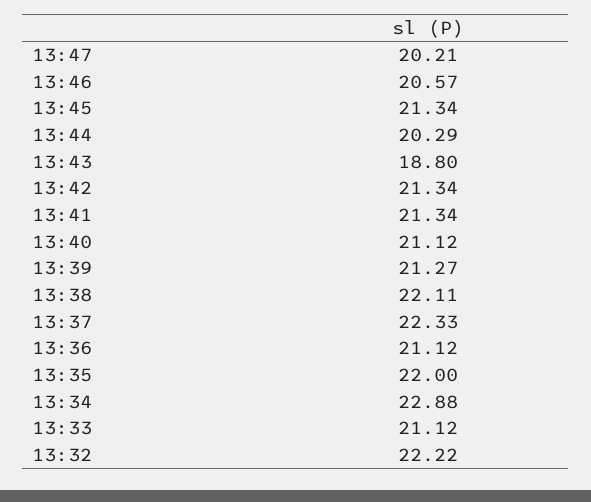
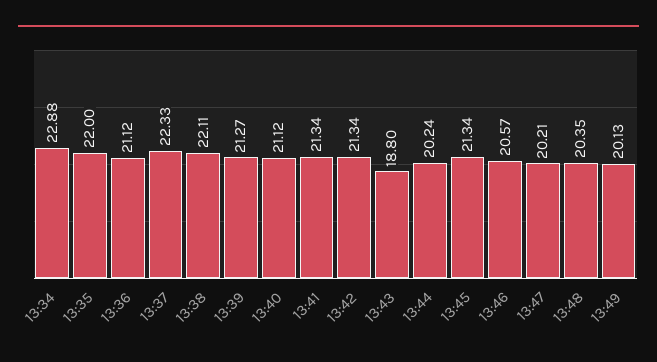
13:44: 20.29 -> 20.24
13:33: 21.12 -> none
13:32: 22.22 -> none
13:48: none -> 20.35
13:49: none -> 20.13

